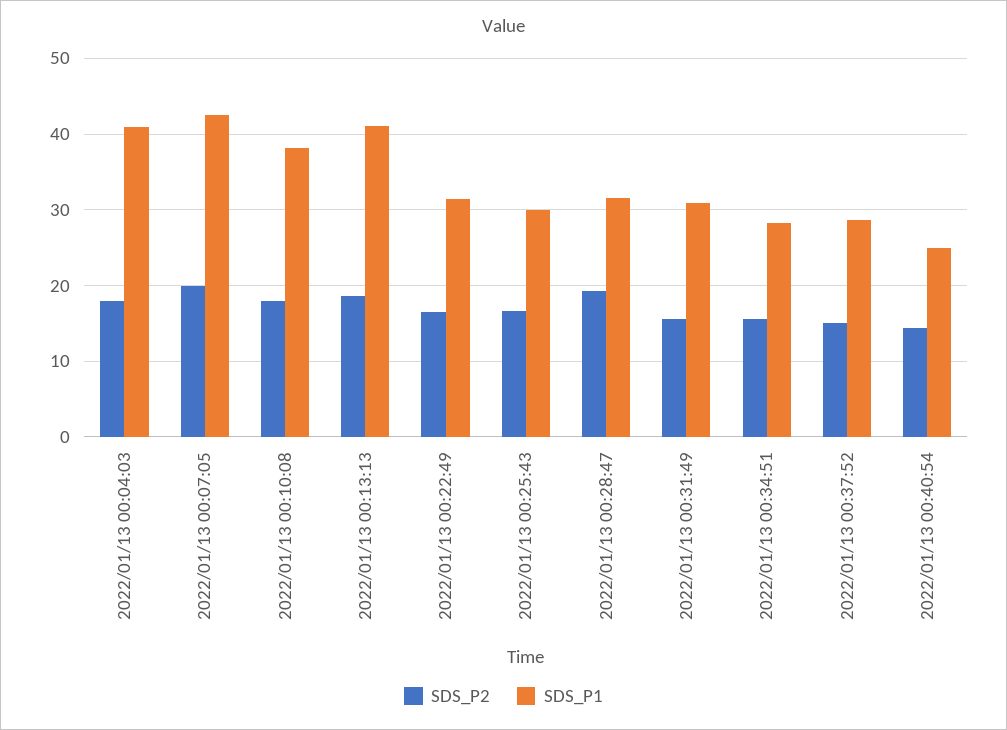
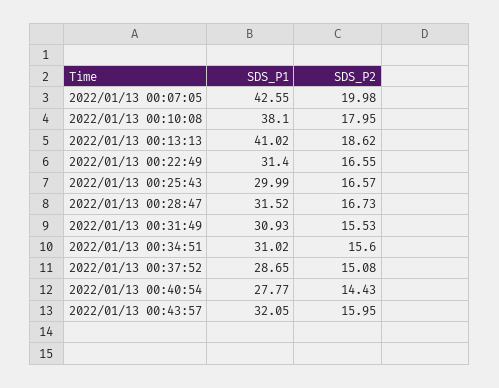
SDS_P2, 2022/01/13 00:04:03: 18 -> none
SDS_P1, 2022/01/13 00:04:03: 41 -> none
SDS_P2, 2022/01/13 00:28:47: 19 -> 16.73
SDS_P1, 2022/01/13 00:34:51: 28 -> 31.02
SDS_P1, 2022/01/13 00:40:54: 25 -> 27.77
SDS_P1, 2022/01/13 00:43:57: none -> 32.05
SDS_P2, 2022/01/13 00:43:57: none -> 15.95

